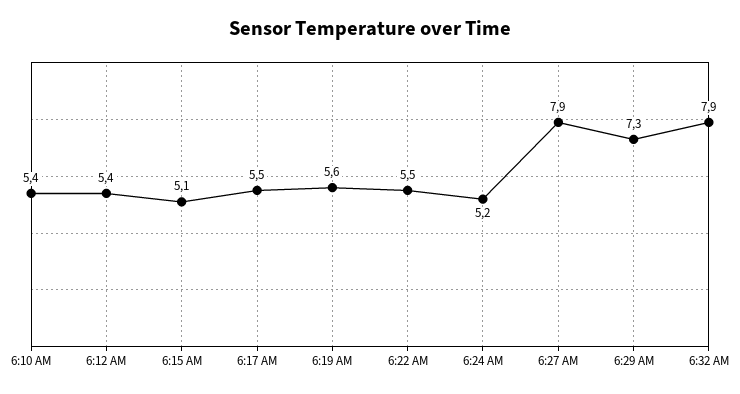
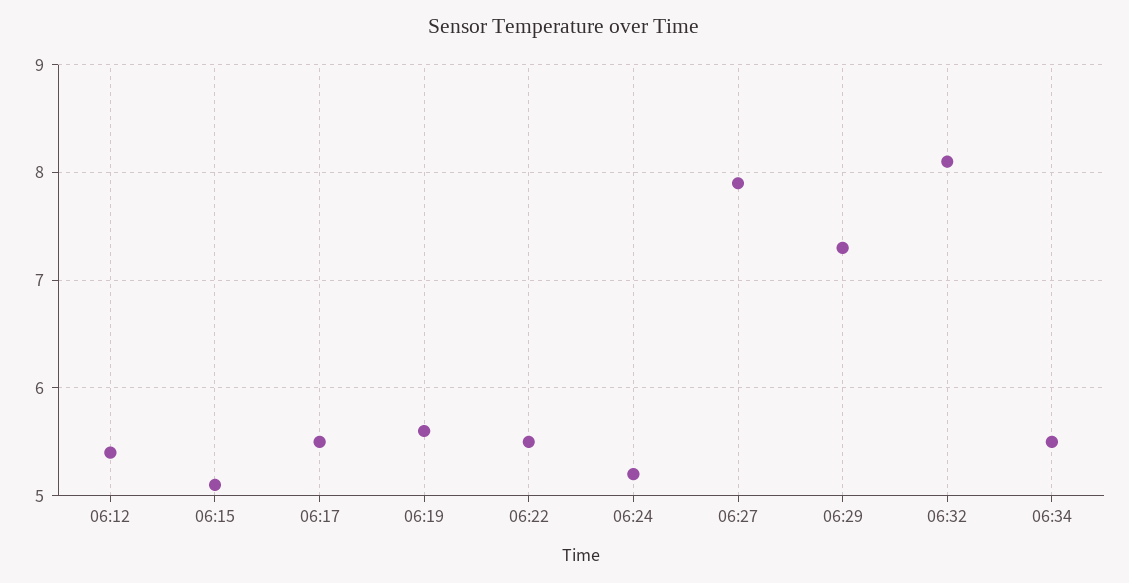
6:10 AM: 5.4 -> none
6:32 AM: 7.9 -> 8.1
06:34: none -> 5.5

